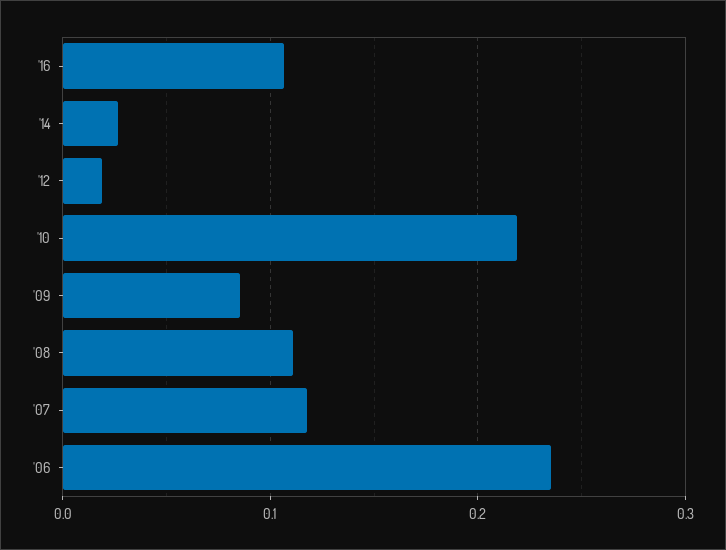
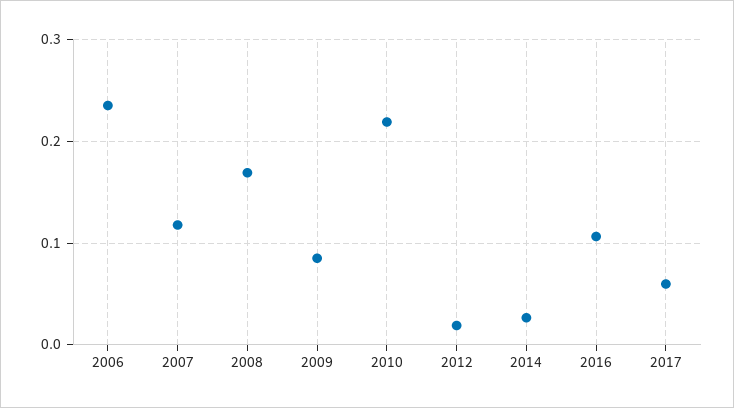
'08: 0.11 -> 0.17
2017: none -> 0.06

